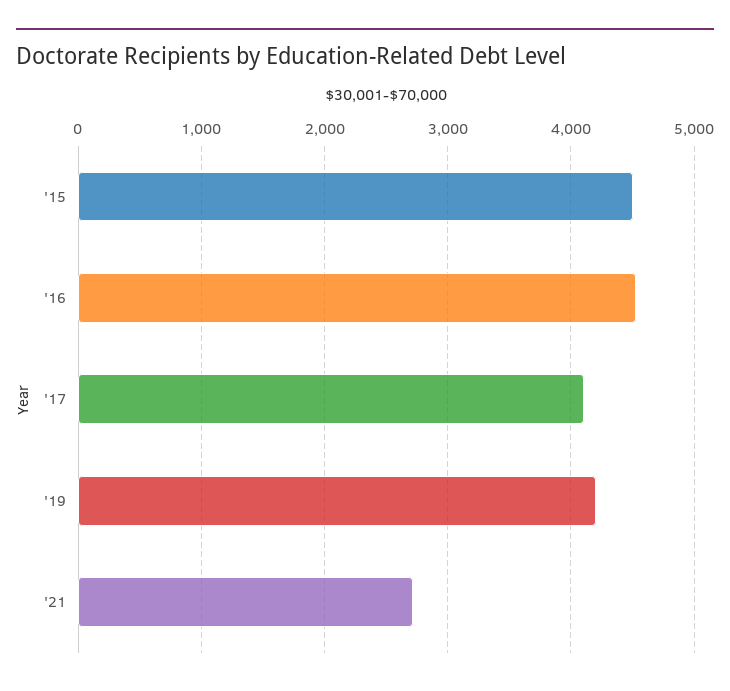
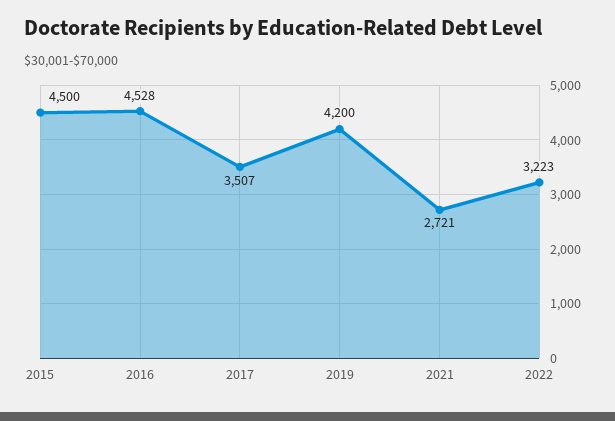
'17: 4100 -> 3507
2022: none -> 3223

